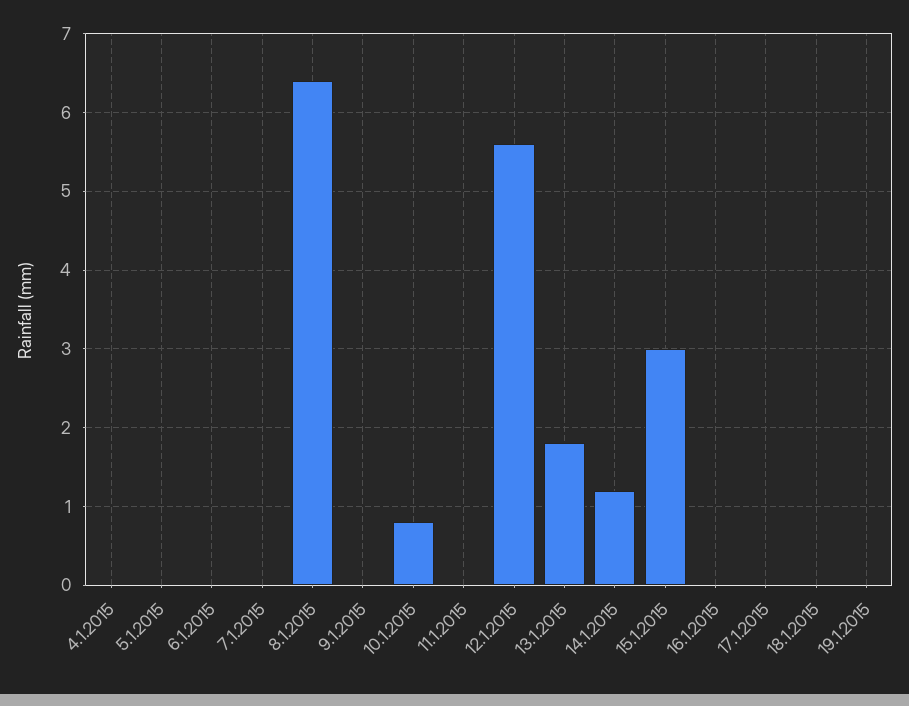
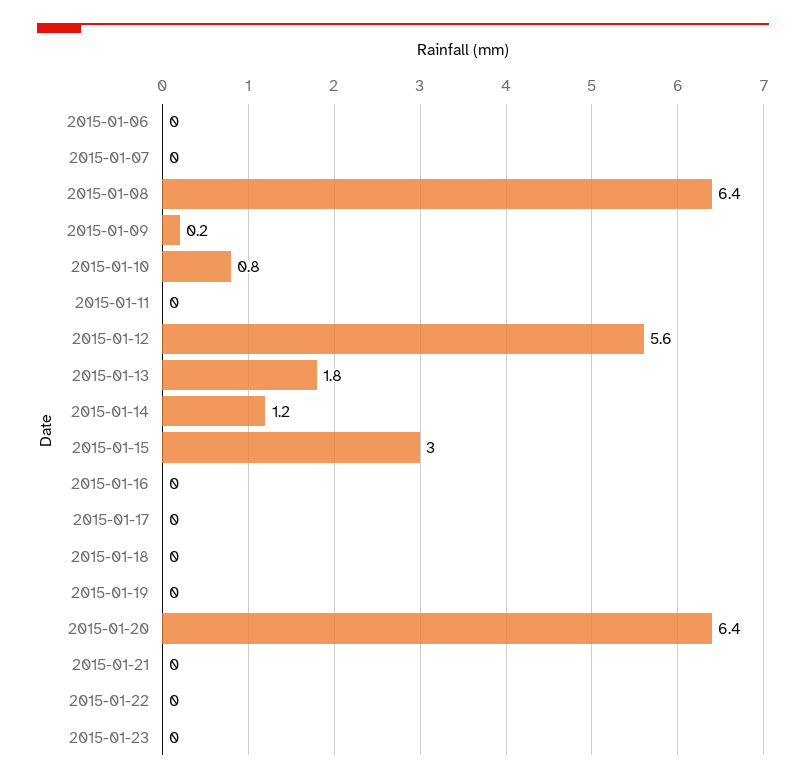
4.1.2015: 0 -> none
5.1.2015: 0 -> none
9.1.2015: 0 -> 0.2
2015-01-20: none -> 6.4
2015-01-21: none -> 0
2015-01-22: none -> 0
2015-01-23: none -> 0

